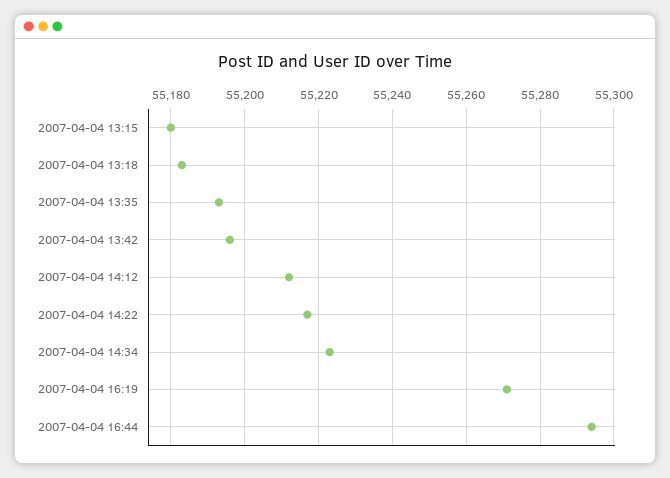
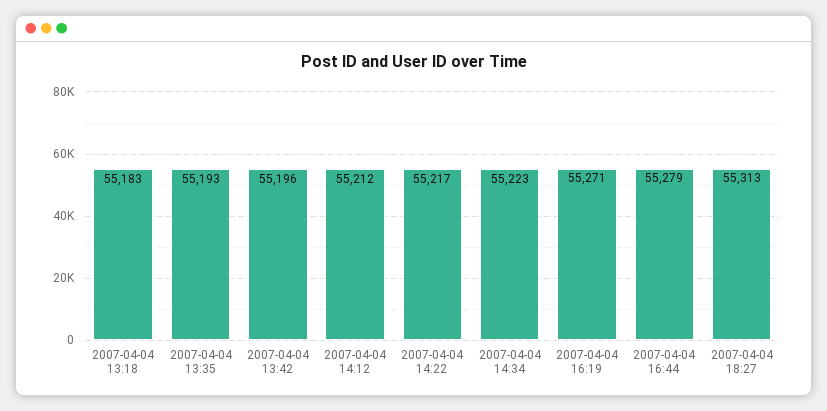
2007-04-04 13:15: 55180 -> none
2007-04-04 16:44: 55295 -> 55279
2007-04-04 18:27: none -> 55313

